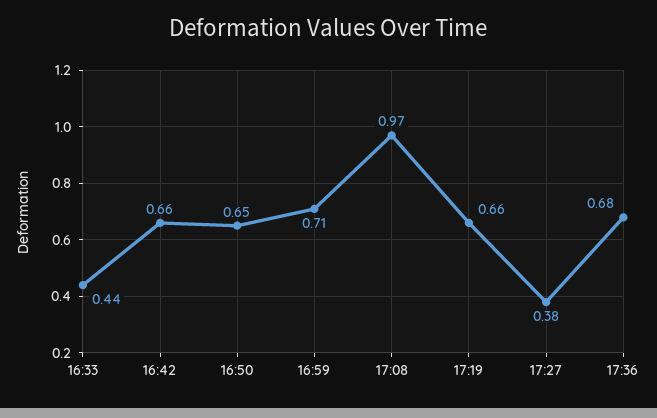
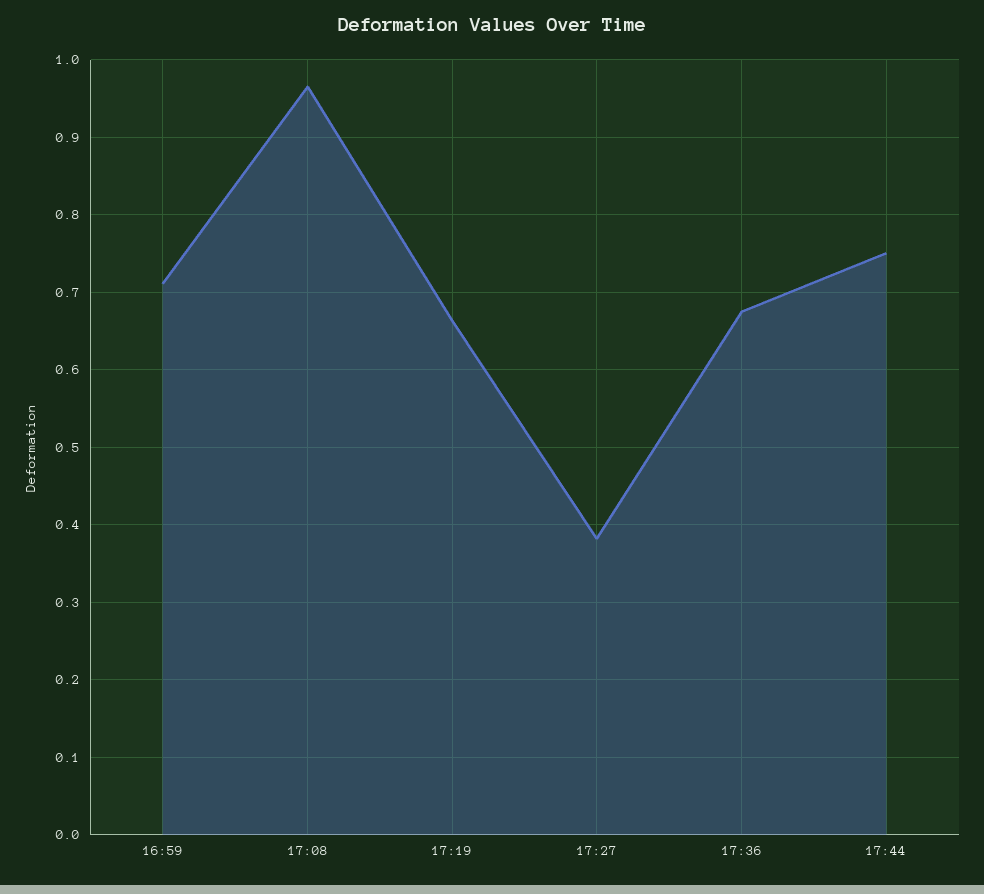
16:33: 0.44 -> none
16:42: 0.66 -> none
16:50: 0.65 -> none
17:44: none -> 0.75

